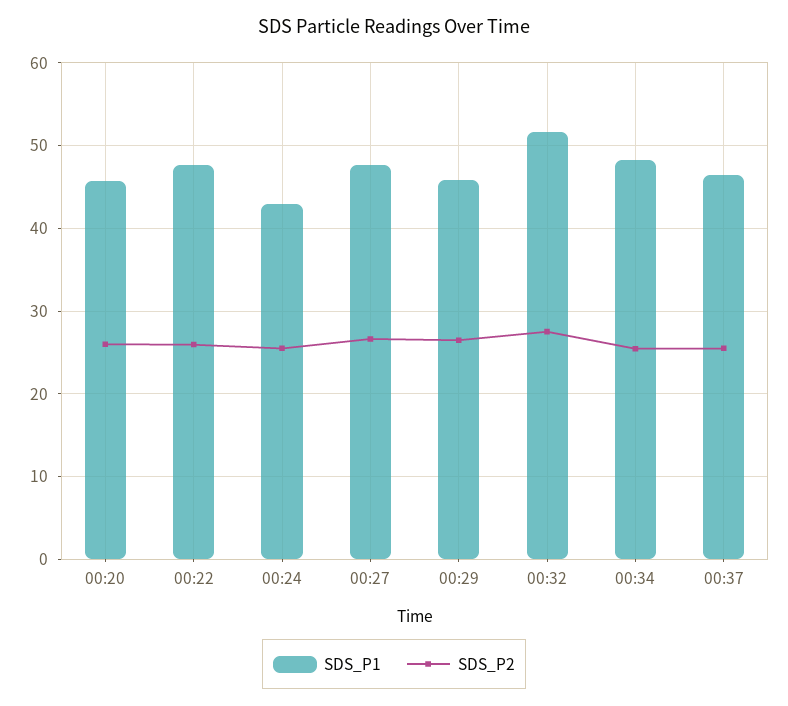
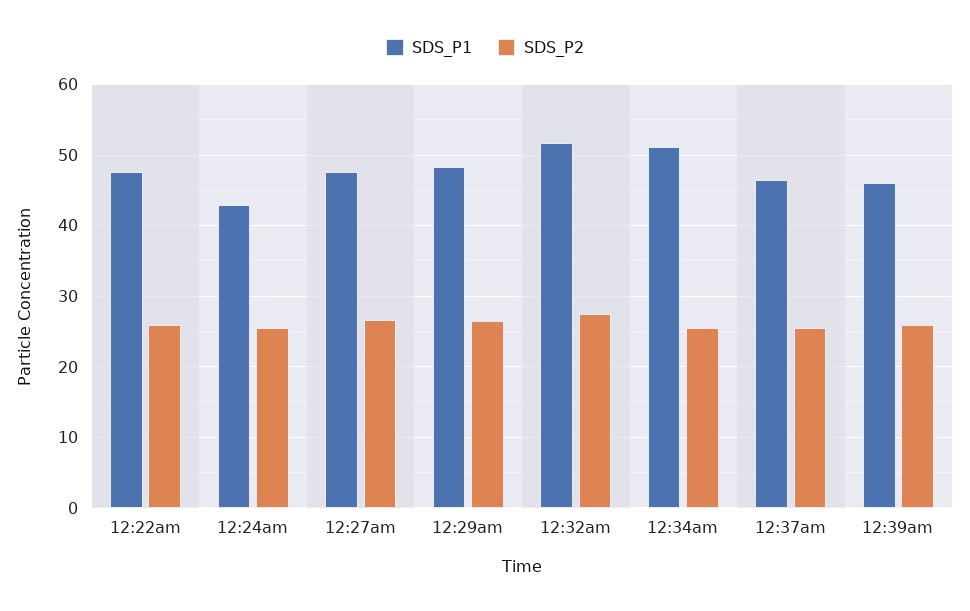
SDS_P1, 00:20: 46 -> none
SDS_P2, 00:20: 26 -> none
SDS_P1, 00:29: 46 -> 48
SDS_P1, 00:34: 48 -> 51
SDS_P1, 12:39am: none -> 46
SDS_P2, 12:39am: none -> 26

